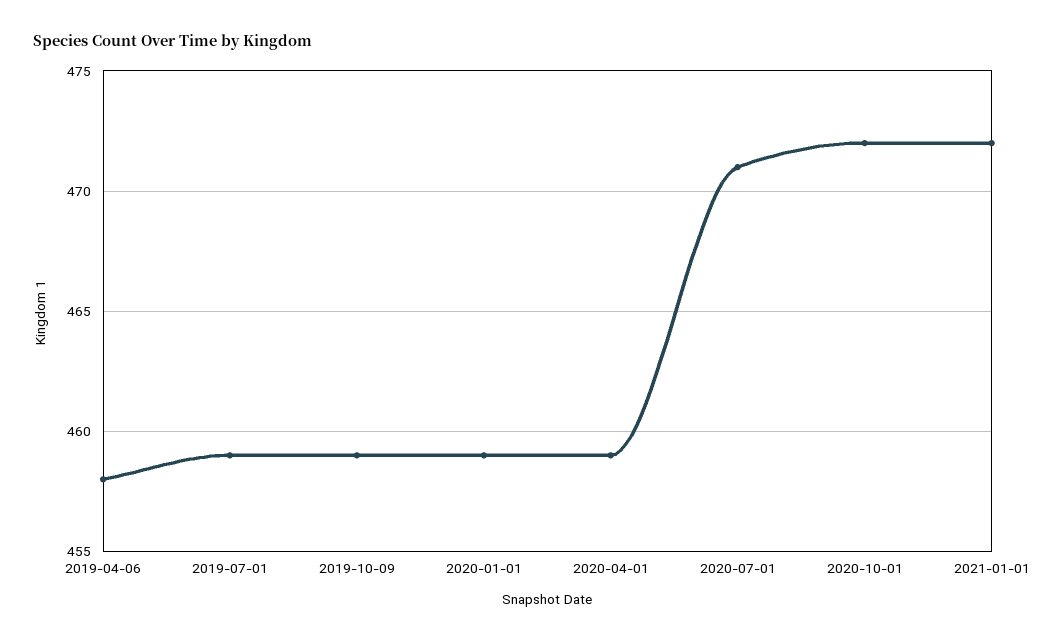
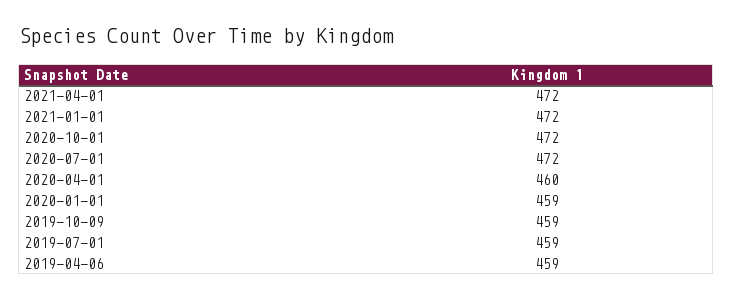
2019-04-06: 458 -> 459
2020-04-01: 459 -> 460
2020-07-01: 471 -> 472
2021-04-01: none -> 472

